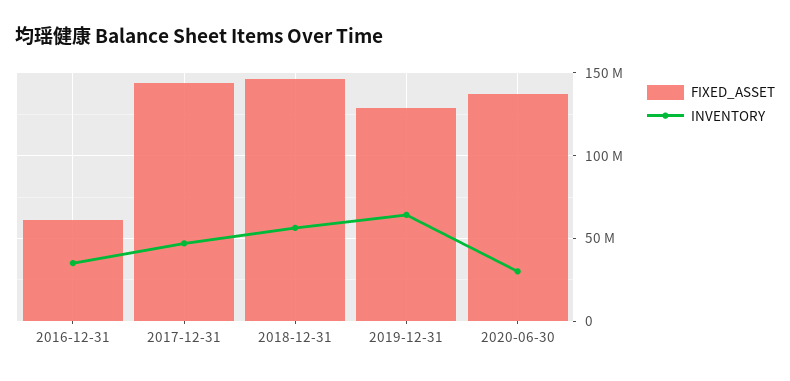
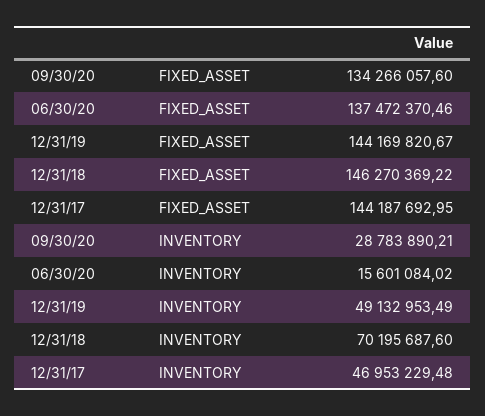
FIXED_ASSET, 2016-12-31: 60000000 -> none
INVENTORY, 2016-12-31: 35000000 -> none
INVENTORY, 2018-12-31: 55000000 -> 70195687.6
FIXED_ASSET, 2019-12-31: 130000000 -> 144169820.67
INVENTORY, 2019-12-31: 65000000 -> 49132953.49
INVENTORY, 2020-06-30: 30000000 -> 15601084.02
FIXED_ASSET, 09/30/20: none -> 134266057.6
INVENTORY, 09/30/20: none -> 28783890.21

